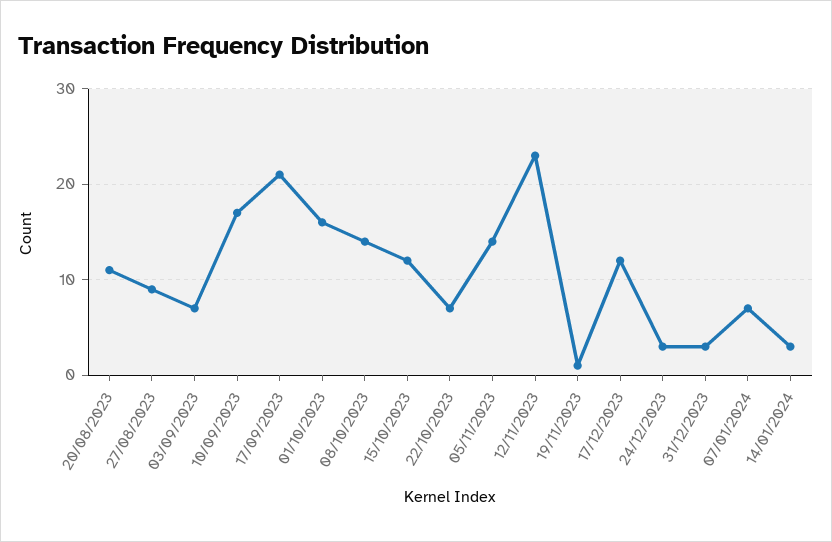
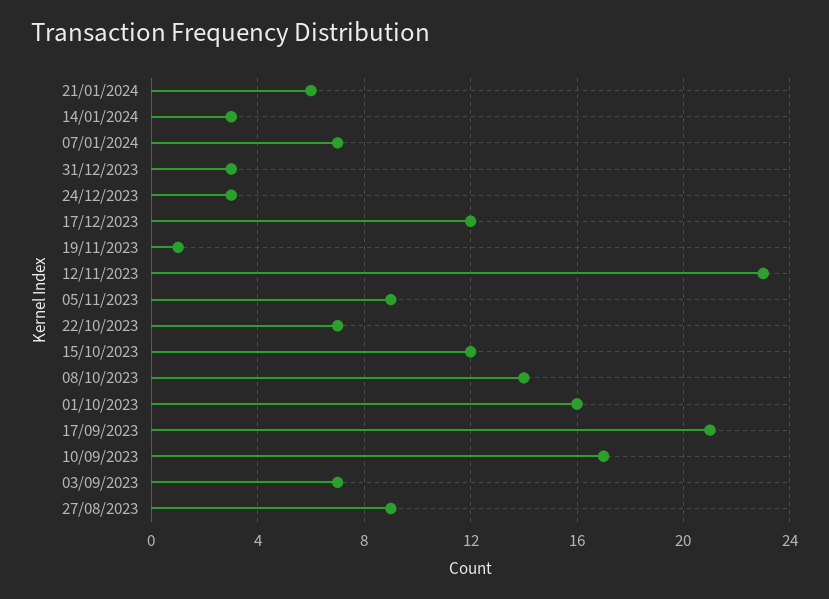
20/08/2023: 11 -> none
05/11/2023: 14 -> 9
21/01/2024: none -> 6

